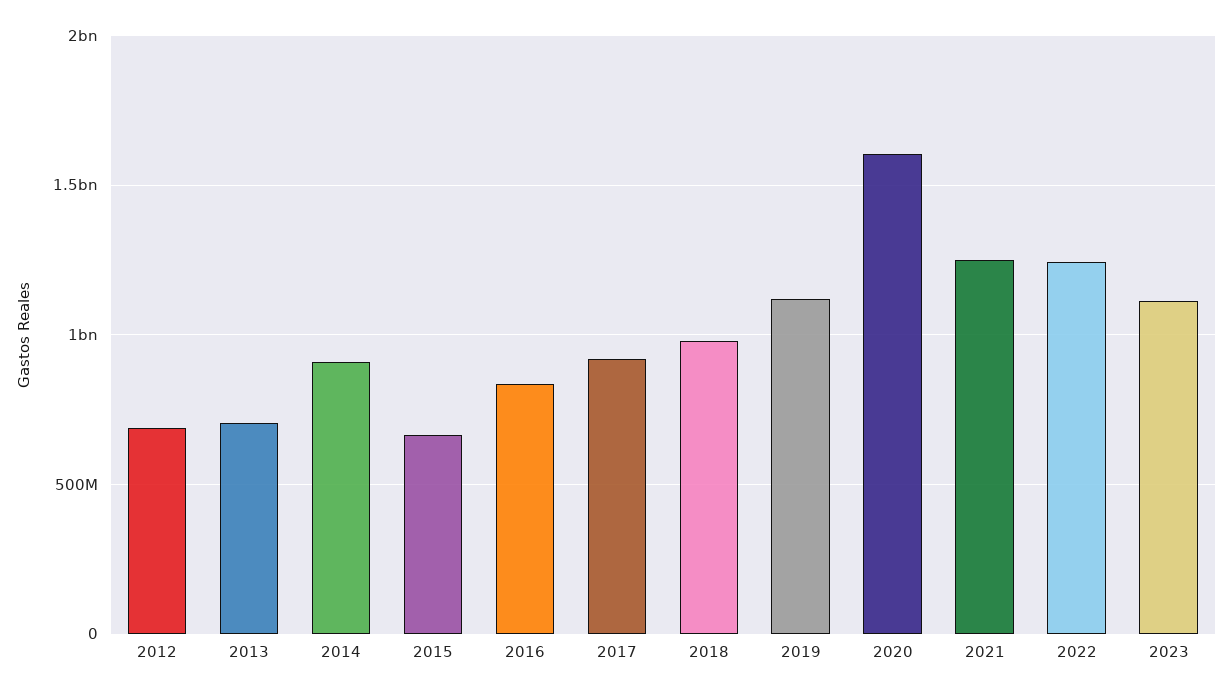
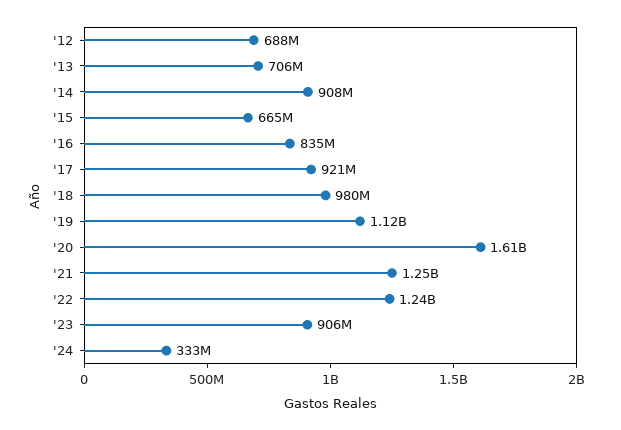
2023: 1100000000 -> 906000000
'24: none -> 333000000

